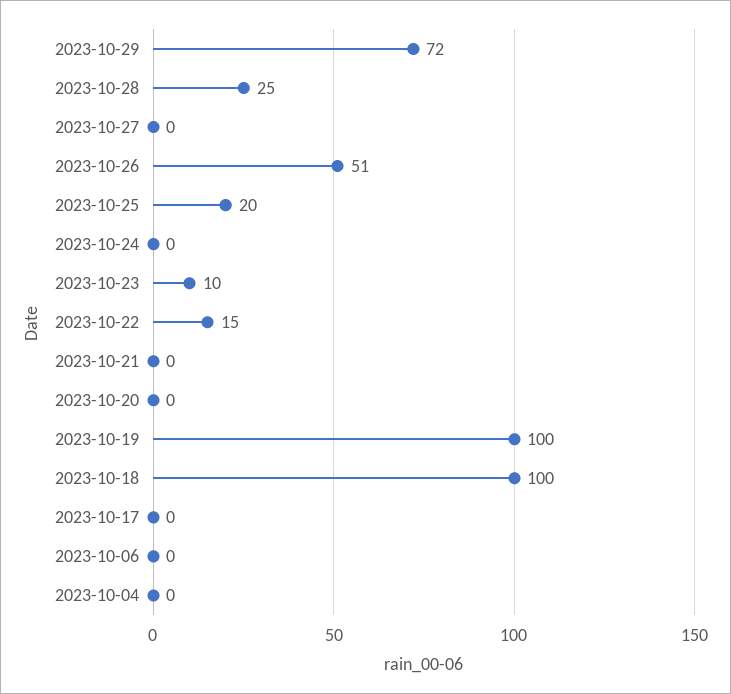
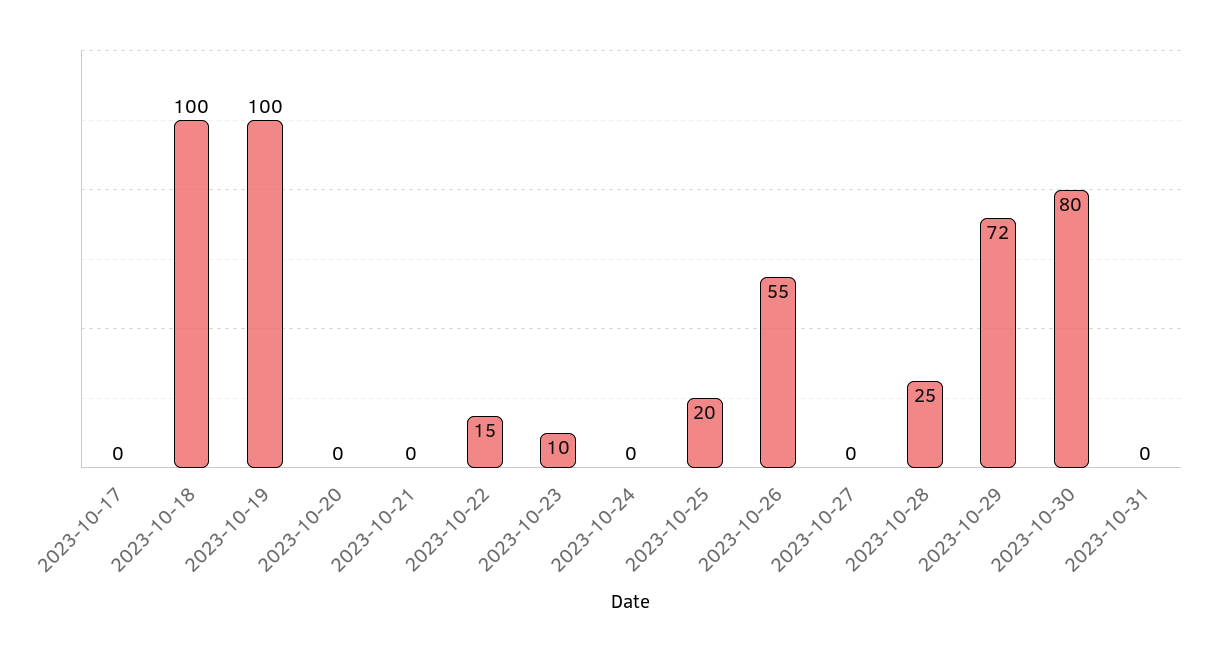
2023-10-26: 51 -> 55
2023-10-06: 0 -> none
2023-10-04: 0 -> none
2023-10-30: none -> 80
2023-10-31: none -> 0

